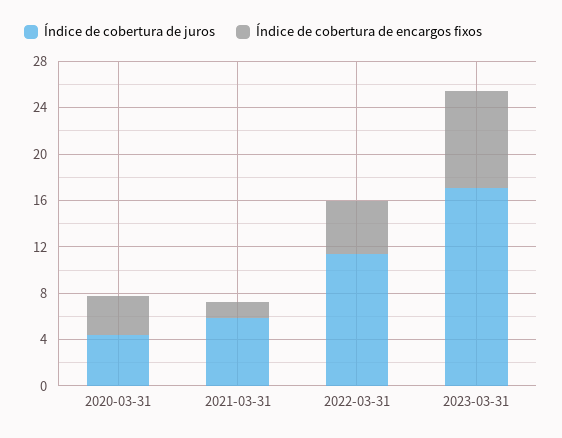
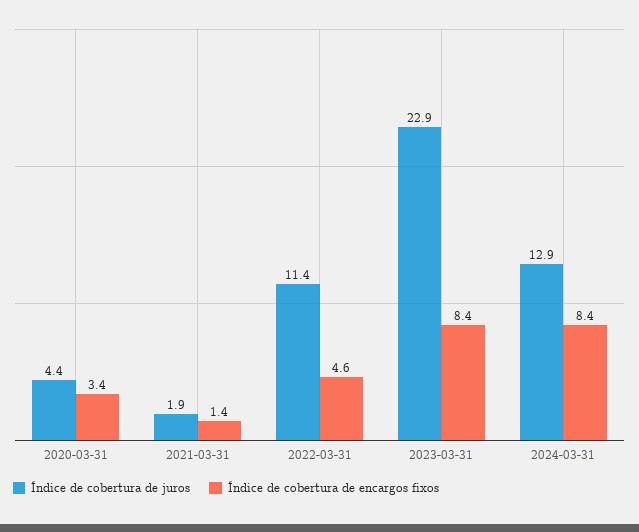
Índice de cobertura de juros, 2021-03-31: 6 -> 1.9
Índice de cobertura de juros, 2023-03-31: 17 -> 22.9
Índice de cobertura de juros, 2024-03-31: none -> 12.9
Índice de cobertura de encargos fixos, 2024-03-31: none -> 8.4

